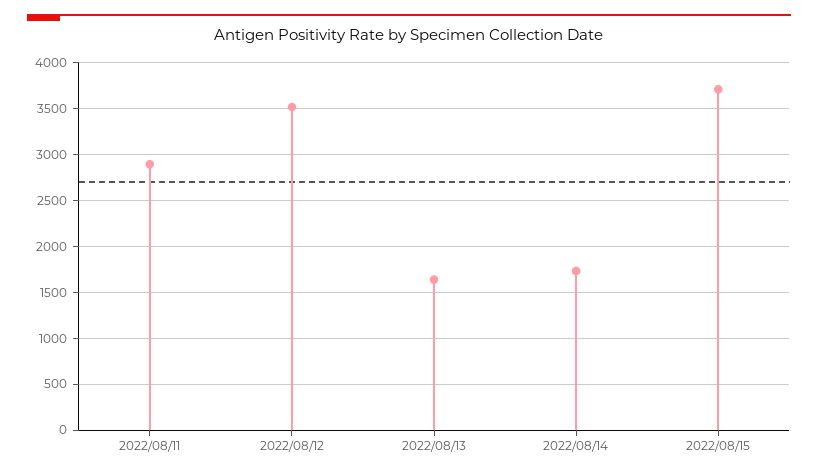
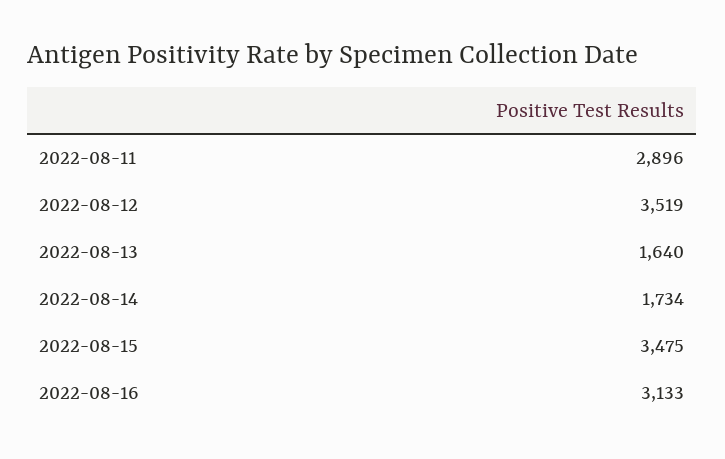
2022/08/15: 3700 -> 3475
2022-08-16: none -> 3133

